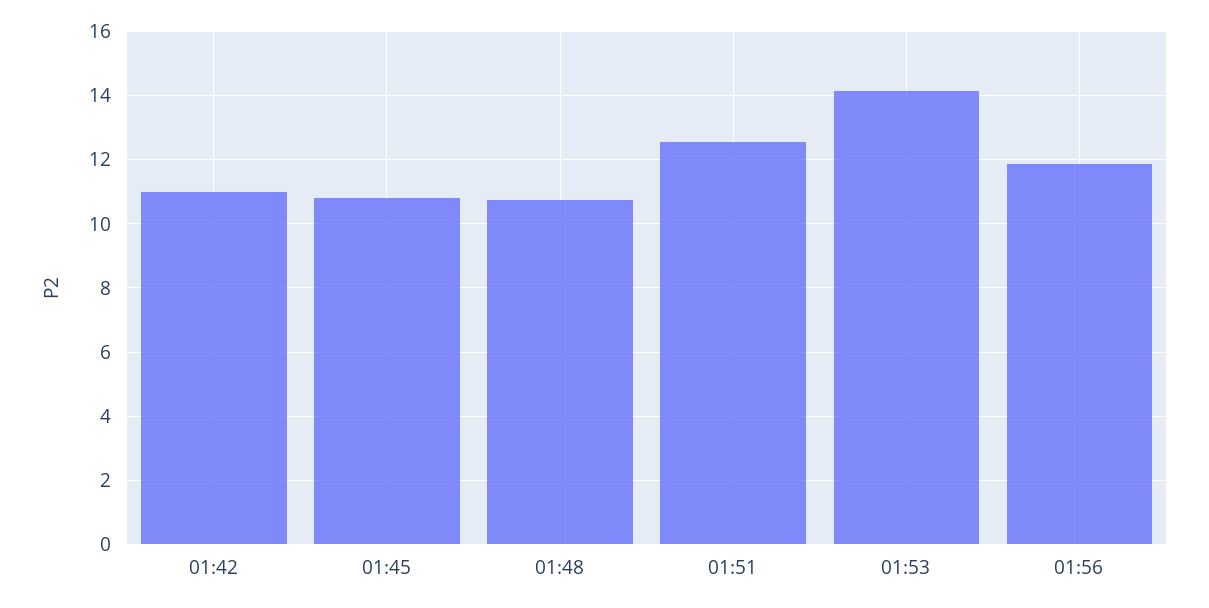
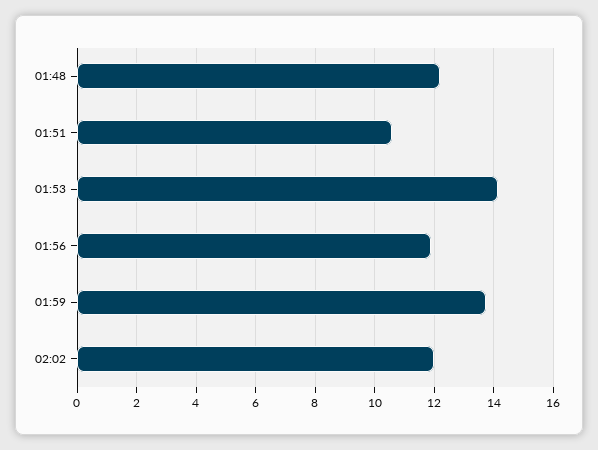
01:42: 11 -> none
01:45: 10.8 -> none
01:48: 10.8 -> 12.25
01:51: 12.6 -> 10.5
01:59: none -> 13.75
02:02: none -> 12

